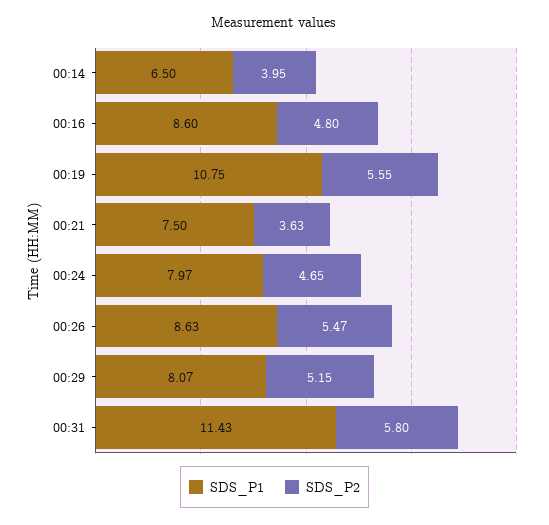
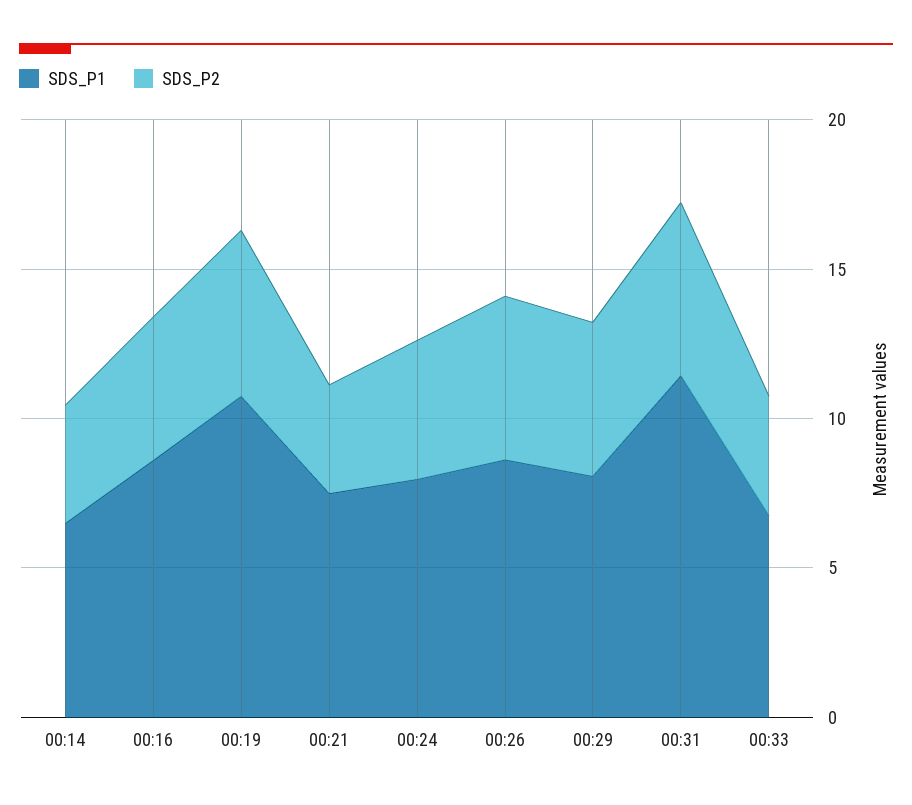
SDS_P1, 00:33: none -> 7
SDS_P2, 00:33: none -> 4

